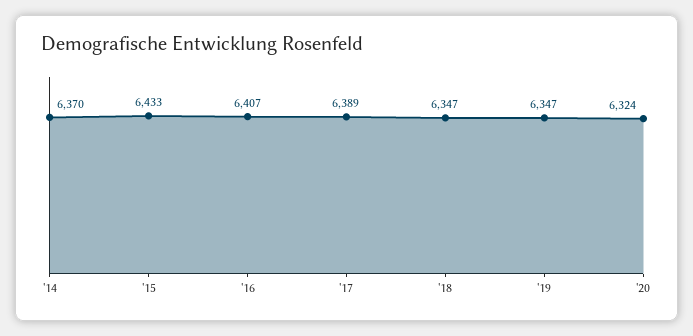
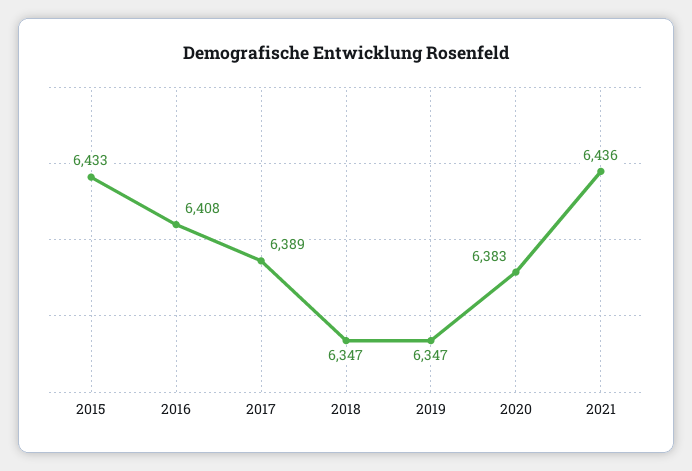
'14: 6370 -> none
'16: 6407 -> 6408
'20: 6324 -> 6383
2021: none -> 6436

